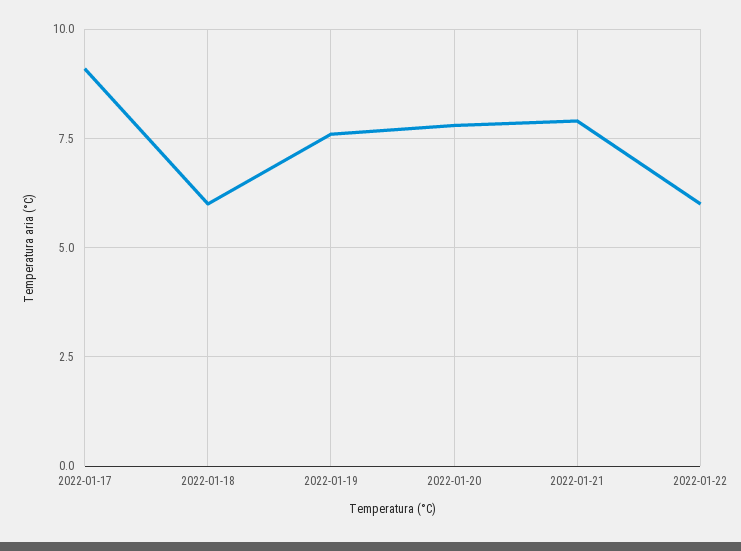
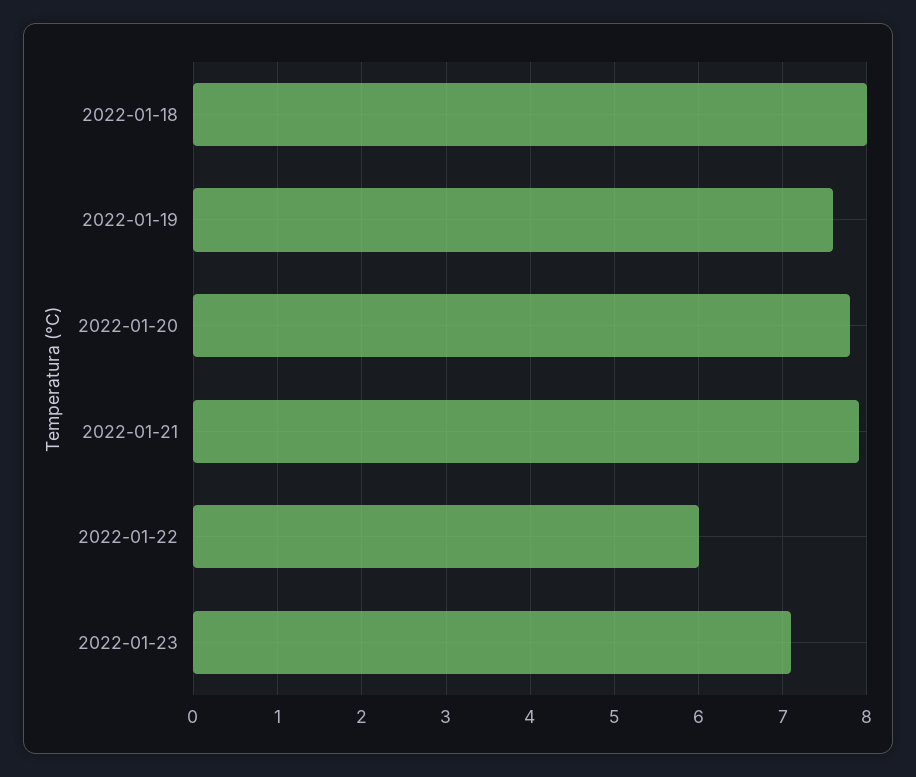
2022-01-17: 9 -> none
2022-01-18: 6 -> 8
2022-01-23: none -> 7.1

